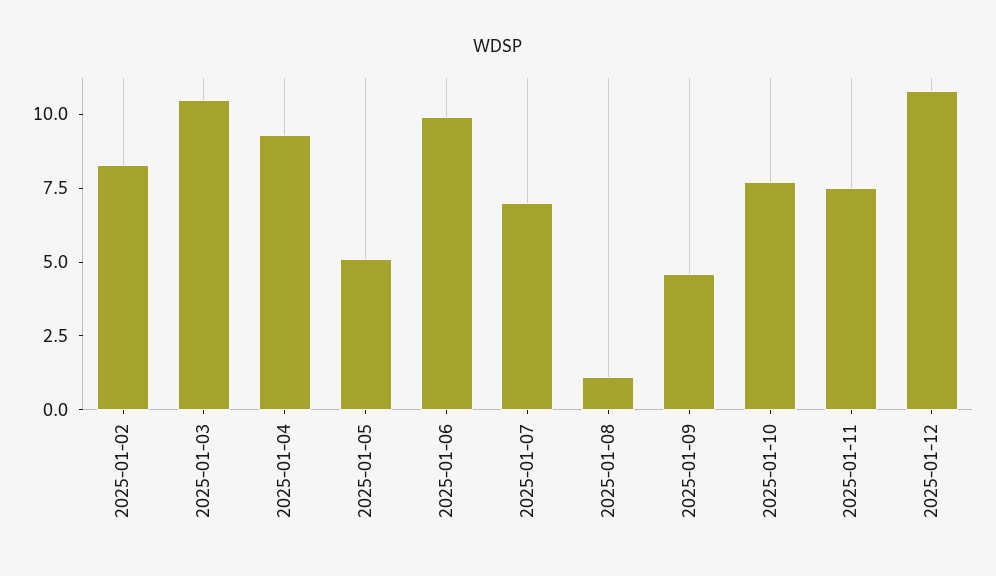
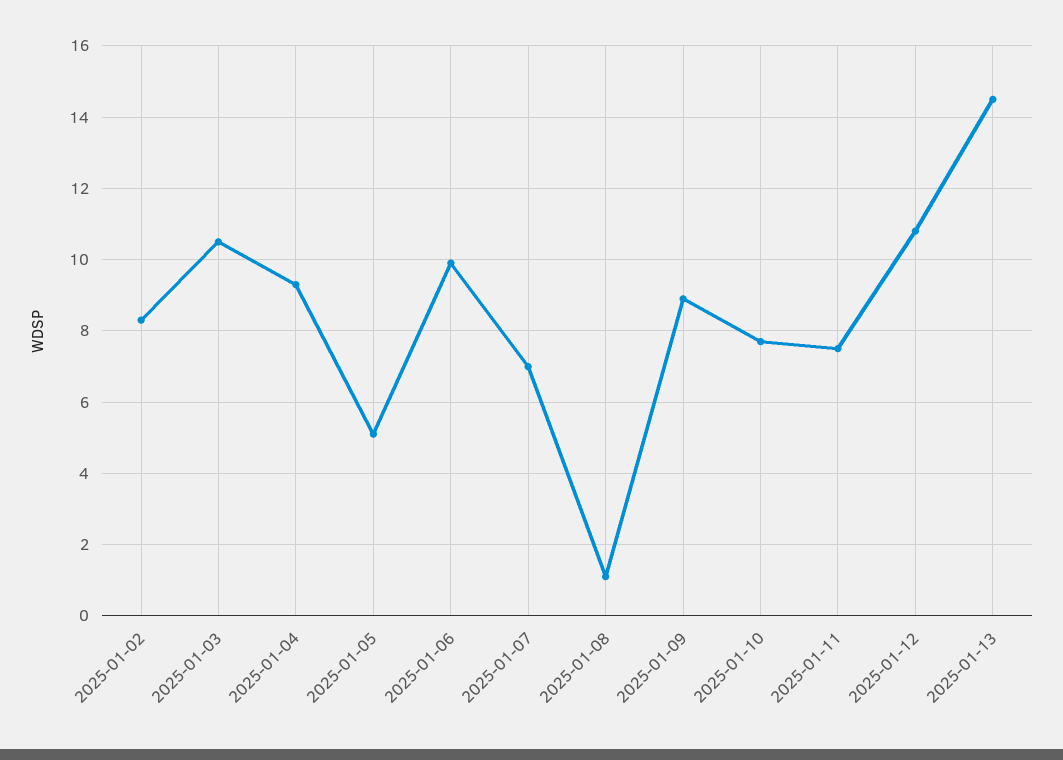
2025-01-09: 4.5 -> 9
2025-01-13: none -> 14.5

